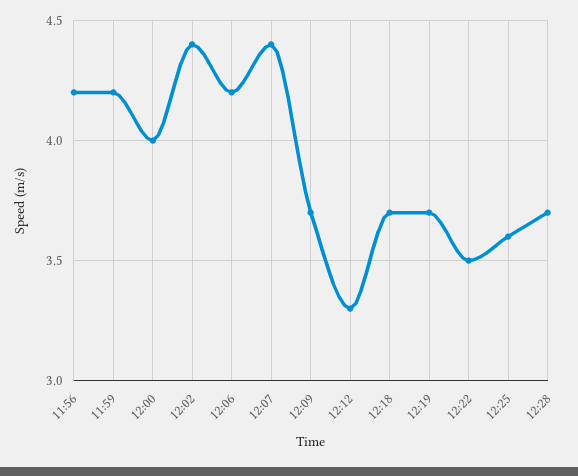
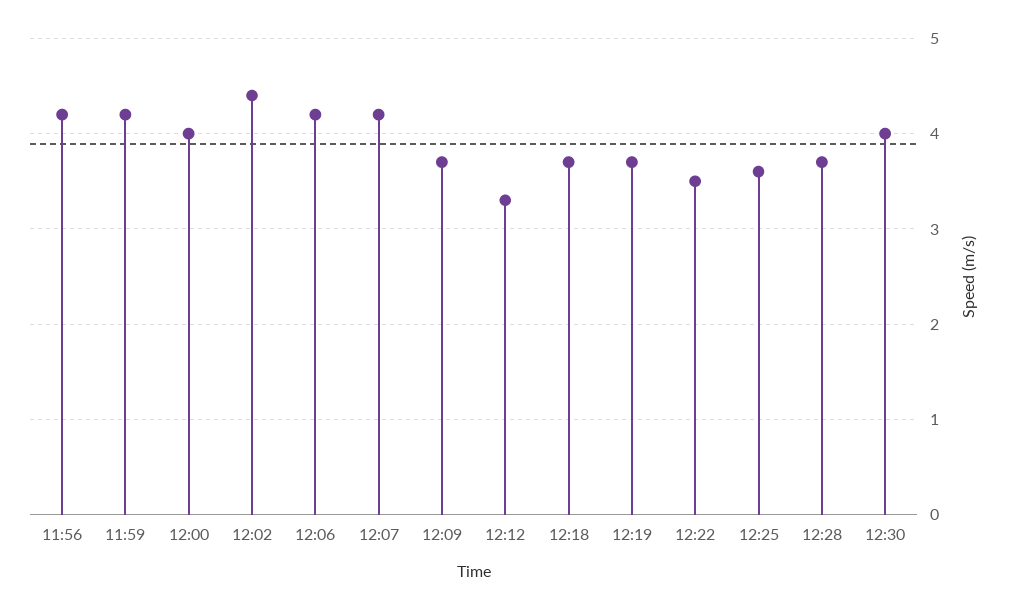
12:07: 4.4 -> 4.2
12:30: none -> 4

